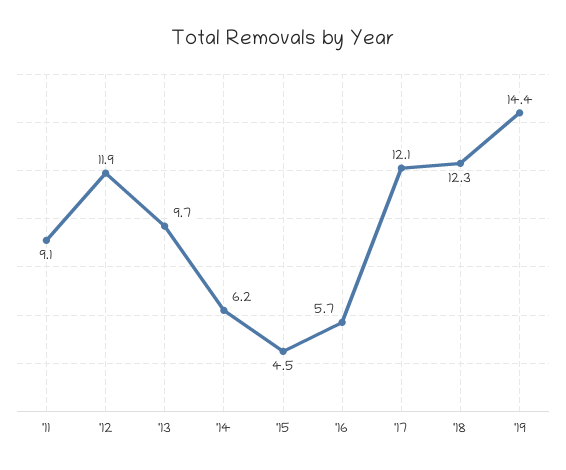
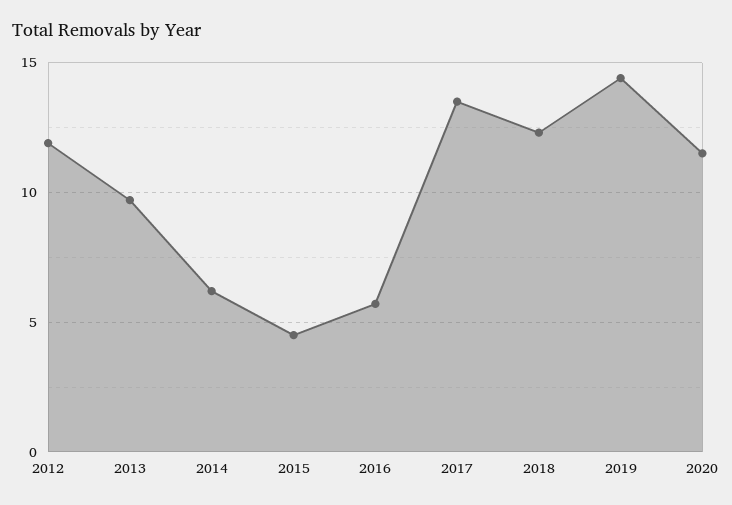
'11: 9.1 -> none
'17: 12.1 -> 13.5
2020: none -> 11.5

